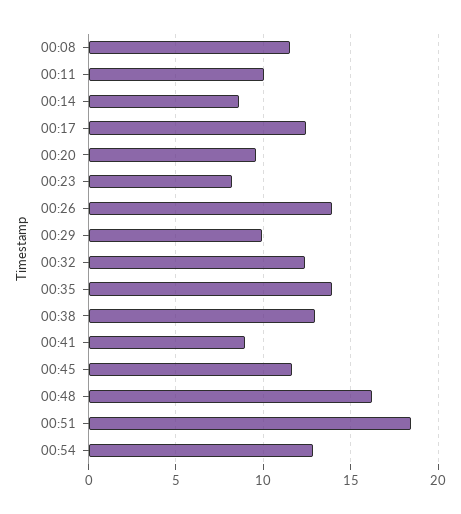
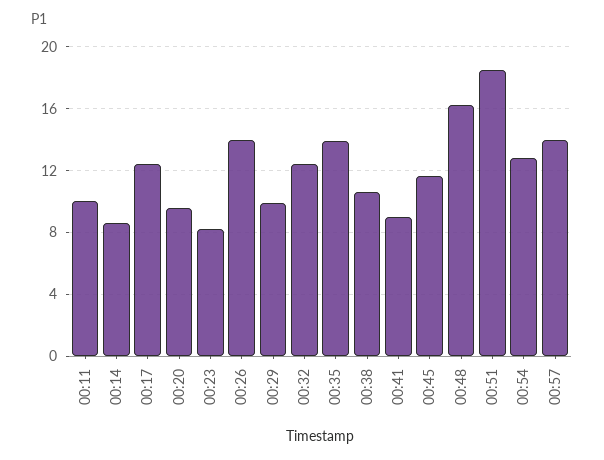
00:08: 11.5 -> none
00:38: 13 -> 10.5
00:57: none -> 14

